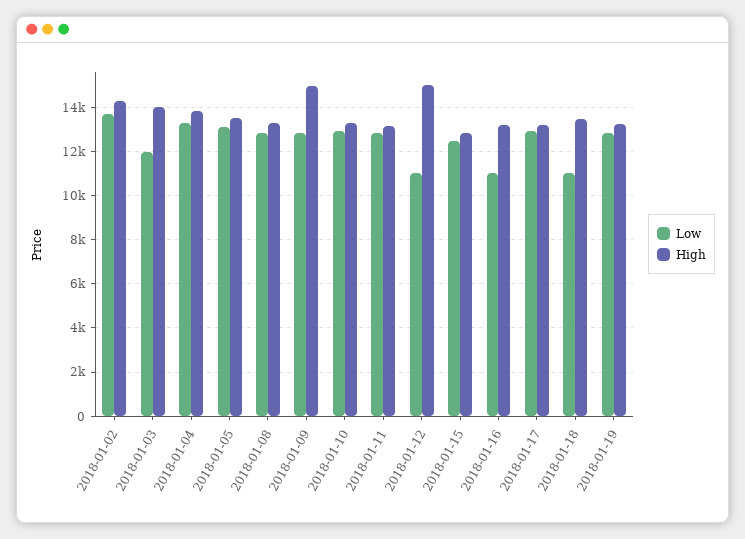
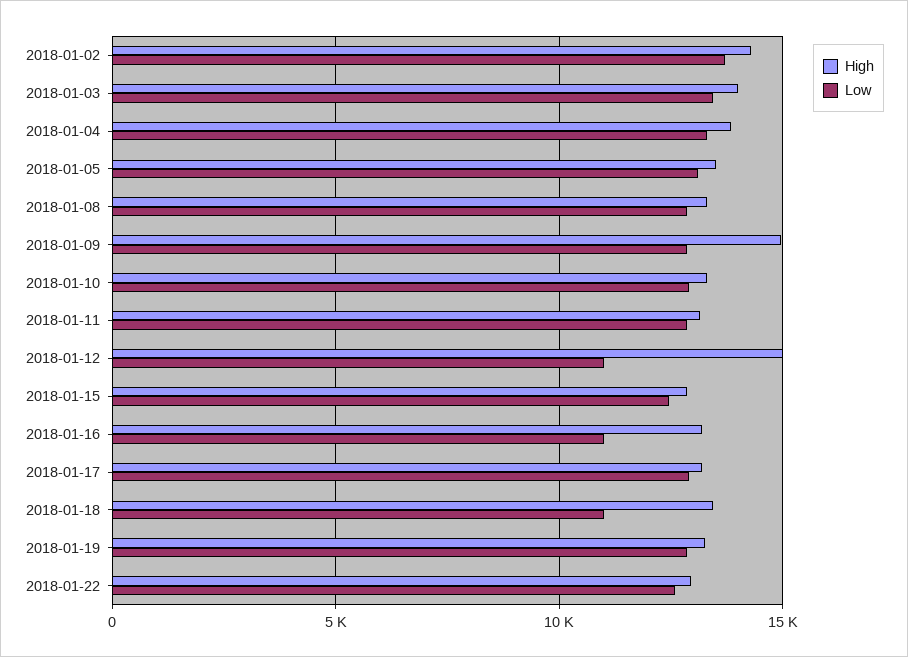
Low, 2018-01-03: 12000 -> 13500
High, 2018-01-22: none -> 13000
Low, 2018-01-22: none -> 12500

